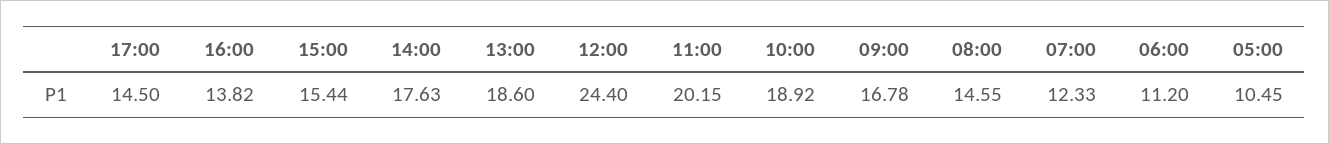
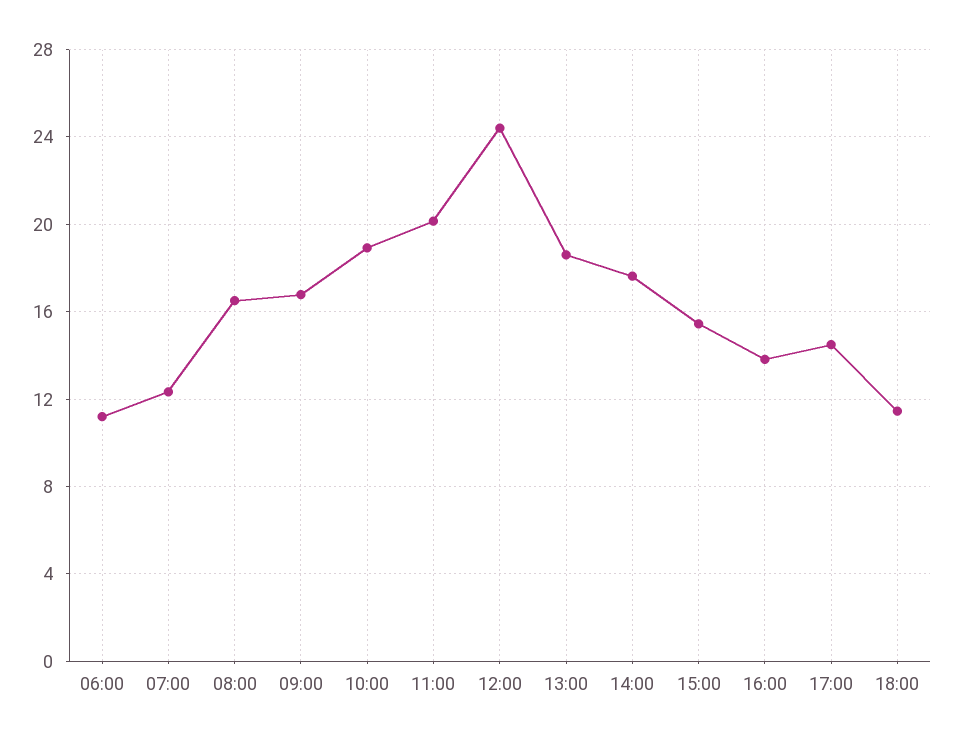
08:00: 14.55 -> 16.5
05:00: 10.45 -> none
18:00: none -> 11.5

